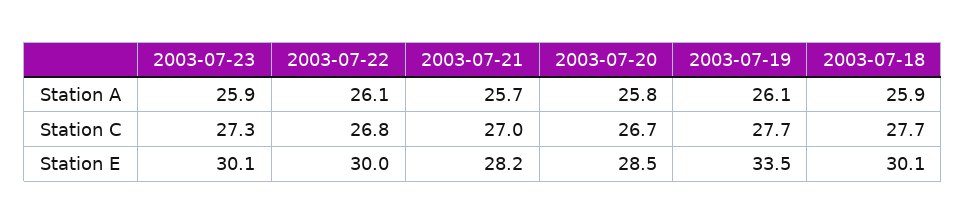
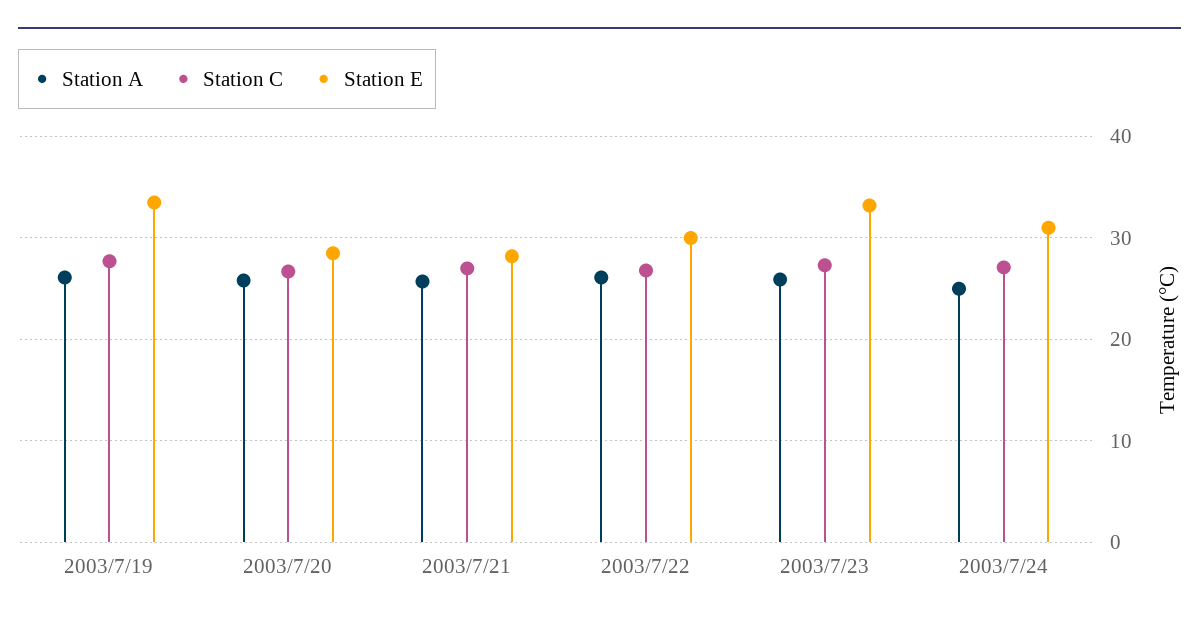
Station A, 2003-07-18: 25.9 -> none
Station C, 2003-07-18: 27.7 -> none
Station E, 2003-07-23: 30.1 -> 33
Station E, 2003-07-18: 30.1 -> none
Station A, 2003/7/24: none -> 25
Station C, 2003/7/24: none -> 27
Station E, 2003/7/24: none -> 31

